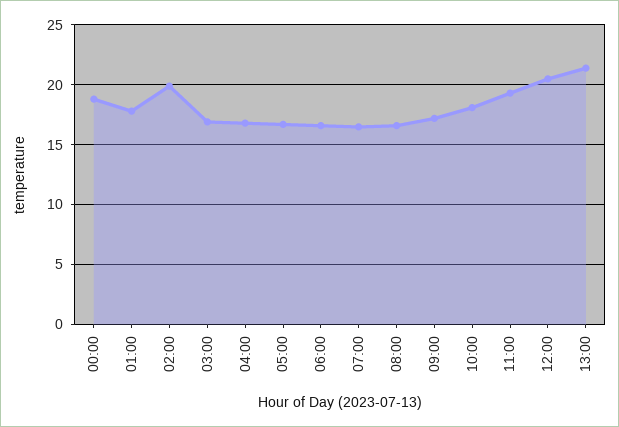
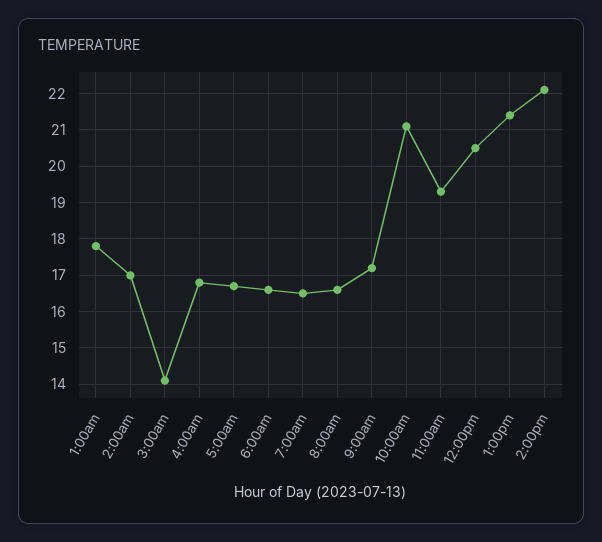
00:00: 19 -> none
02:00: 20 -> 17
03:00: 17 -> 14
10:00: 18 -> 21
2:00pm: none -> 22

